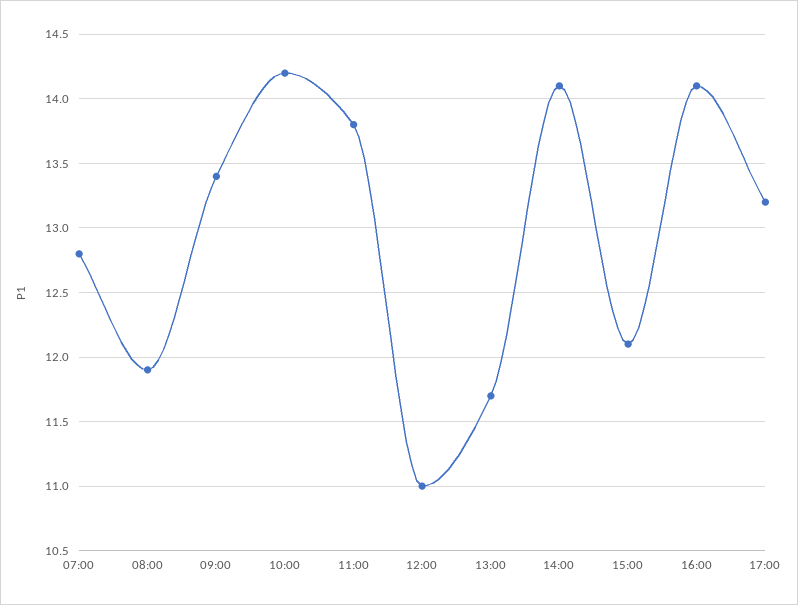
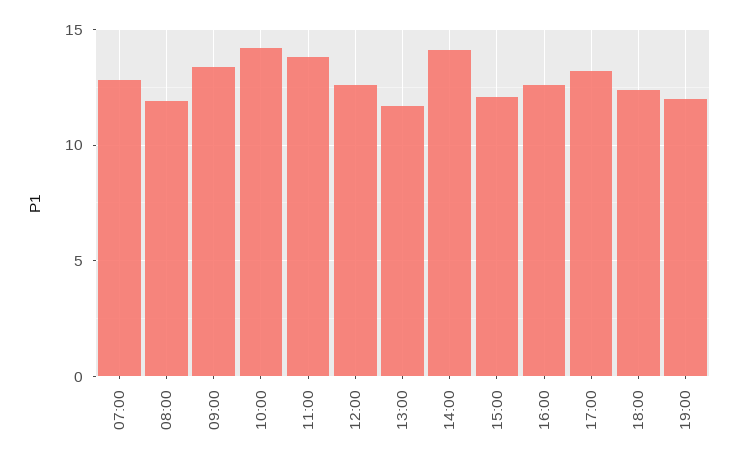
12:00: 11 -> 12.5
16:00: 14.1 -> 12.5
18:00: none -> 12.5
19:00: none -> 12

